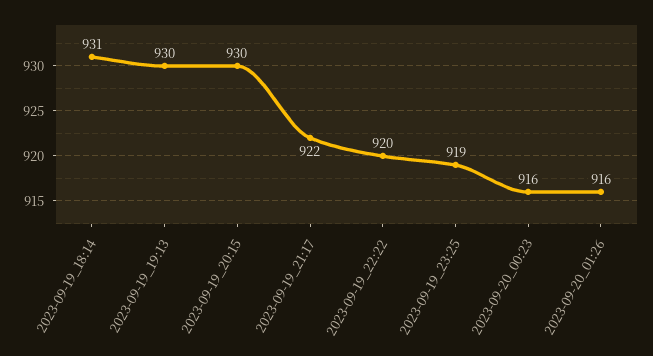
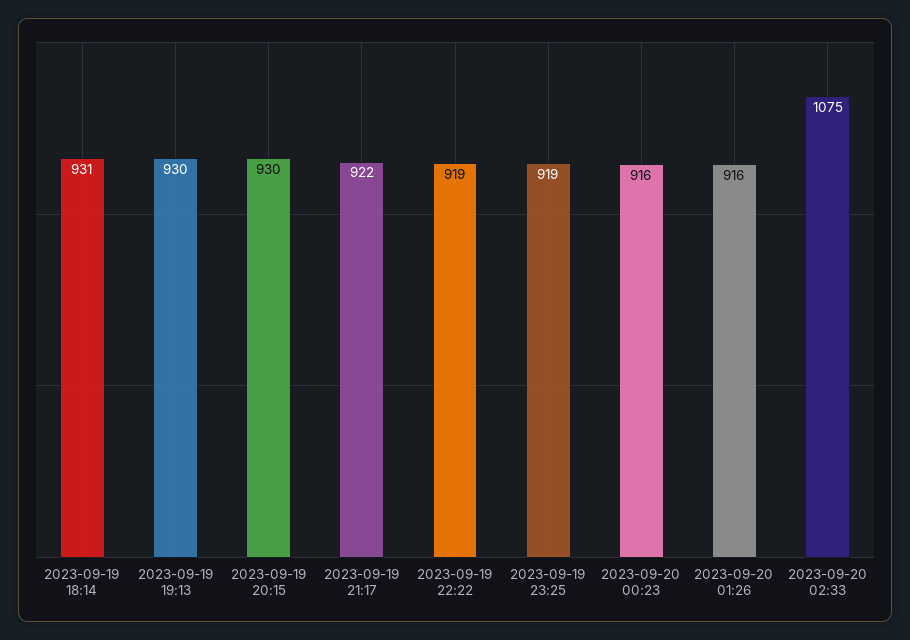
2023-09-19_22:22: 920 -> 919
2023-09-20 02:33: none -> 1075

